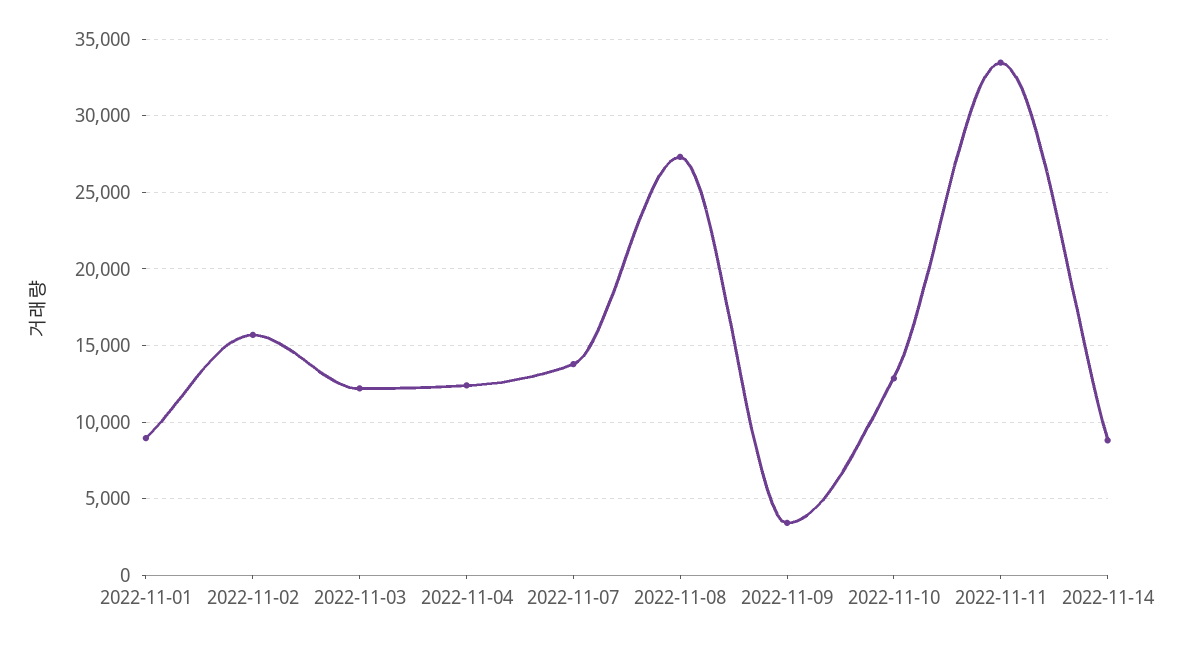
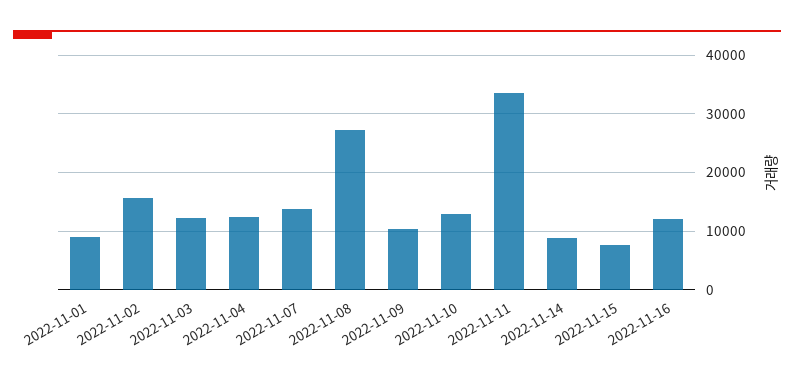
2022-11-09: 3500 -> 10000
2022-11-15: none -> 8000
2022-11-16: none -> 12000

